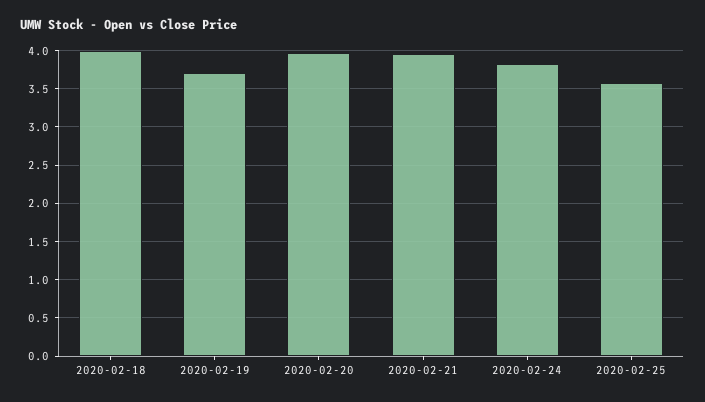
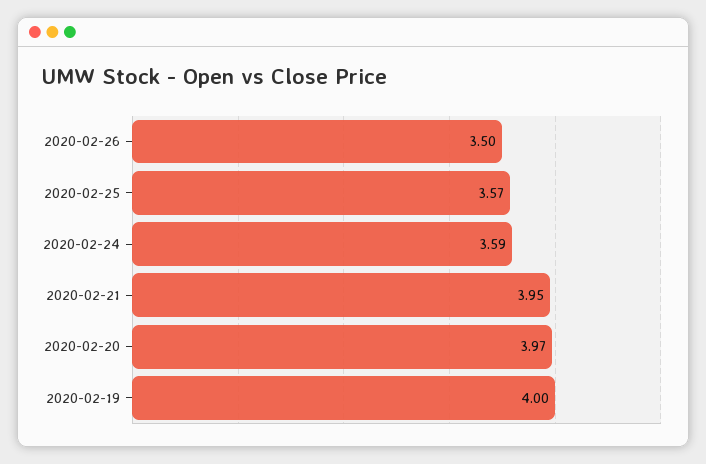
2020-02-18: 4 -> none
2020-02-19: 3.7 -> 4
2020-02-24: 3.8 -> 3.59
2020-02-26: none -> 3.5

